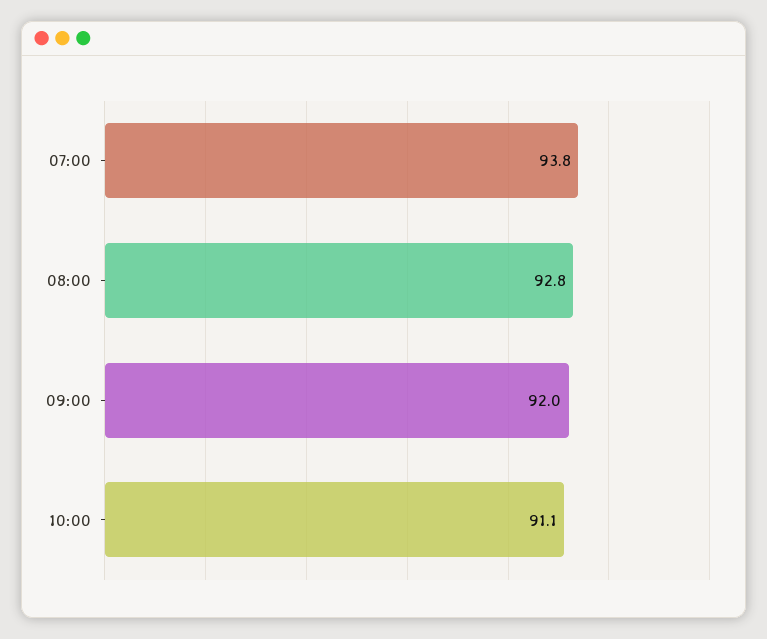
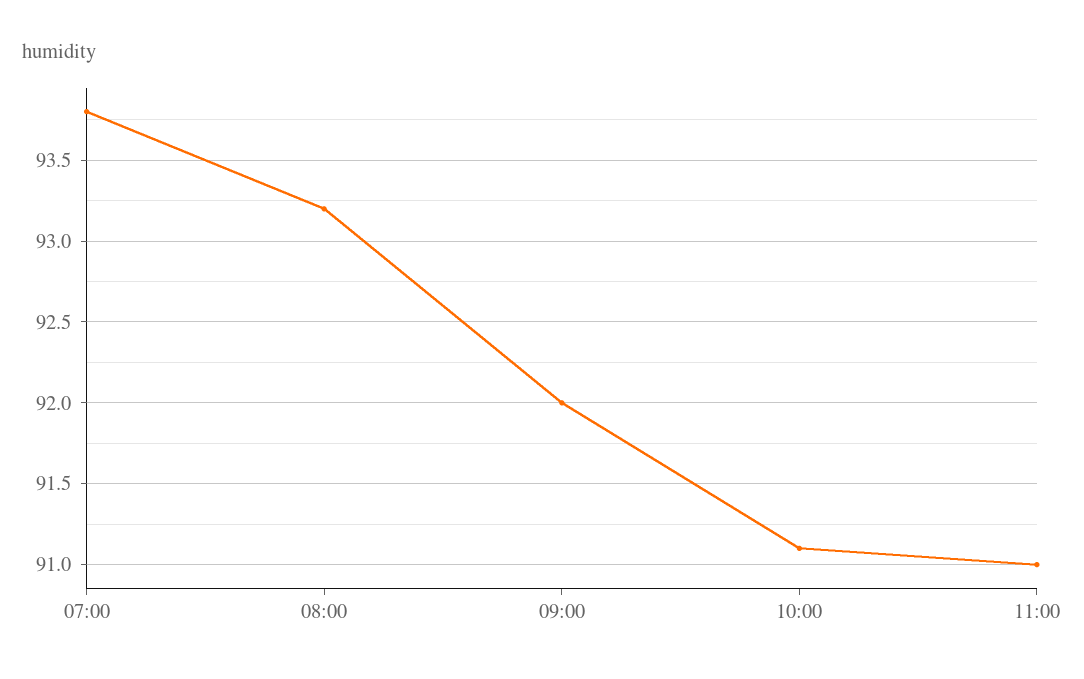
08:00: 92.8 -> 93.2
11:00: none -> 91

